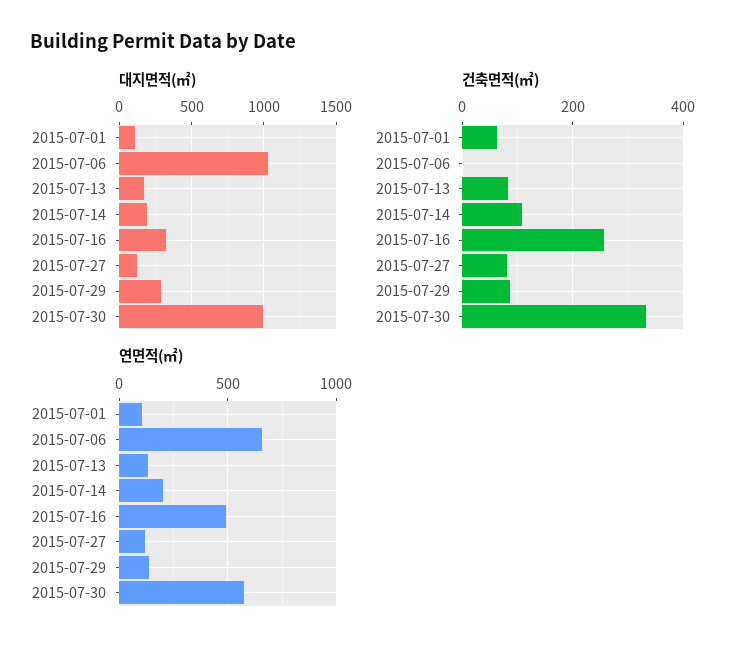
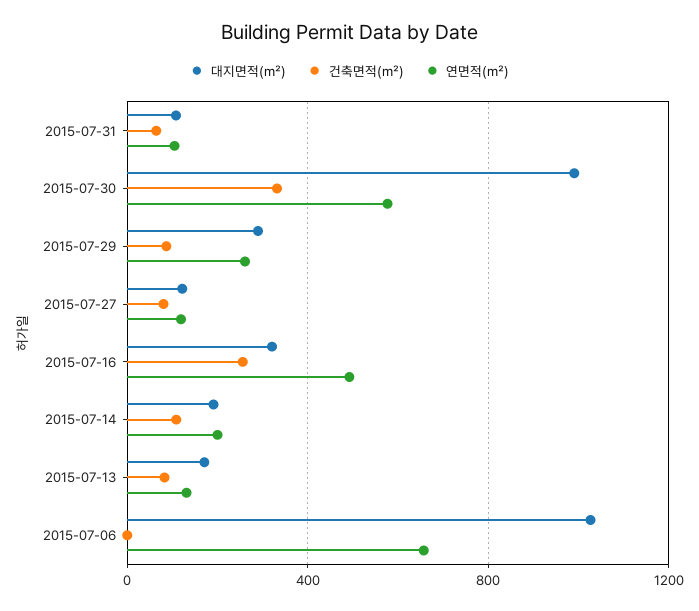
대지면적(㎡), 2015-07-01: 100 -> none
건축면적(㎡), 2015-07-01: 60 -> none
연면적(㎡), 2015-07-01: 100 -> none
연면적(㎡), 2015-07-29: 150 -> 250
대지면적(㎡), 2015-07-31: none -> 100
건축면적(㎡), 2015-07-31: none -> 50
연면적(㎡), 2015-07-31: none -> 100

